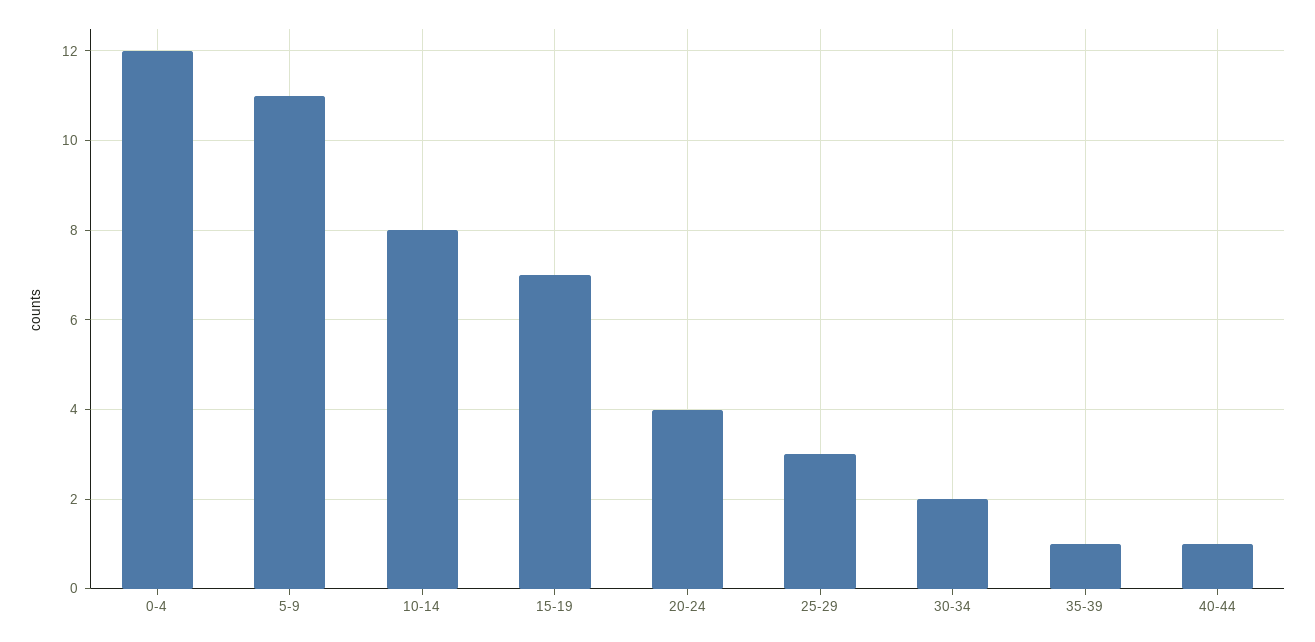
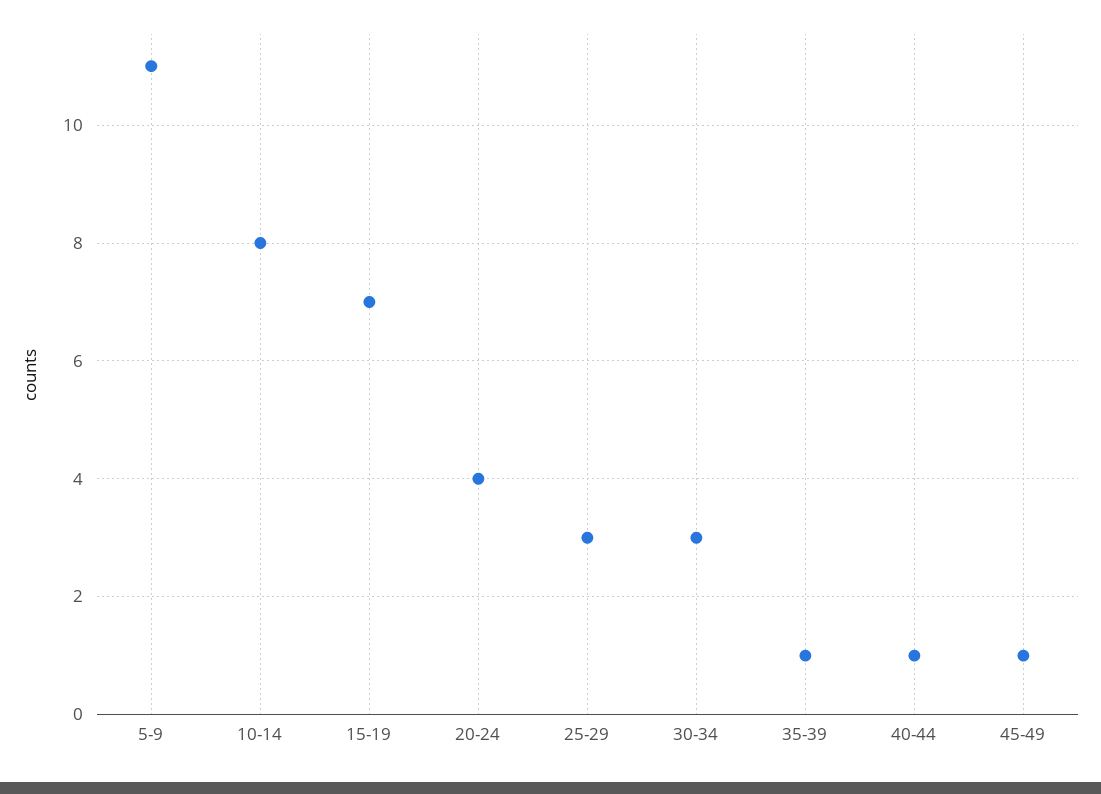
0-4: 12 -> none
30-34: 2 -> 3
45-49: none -> 1

